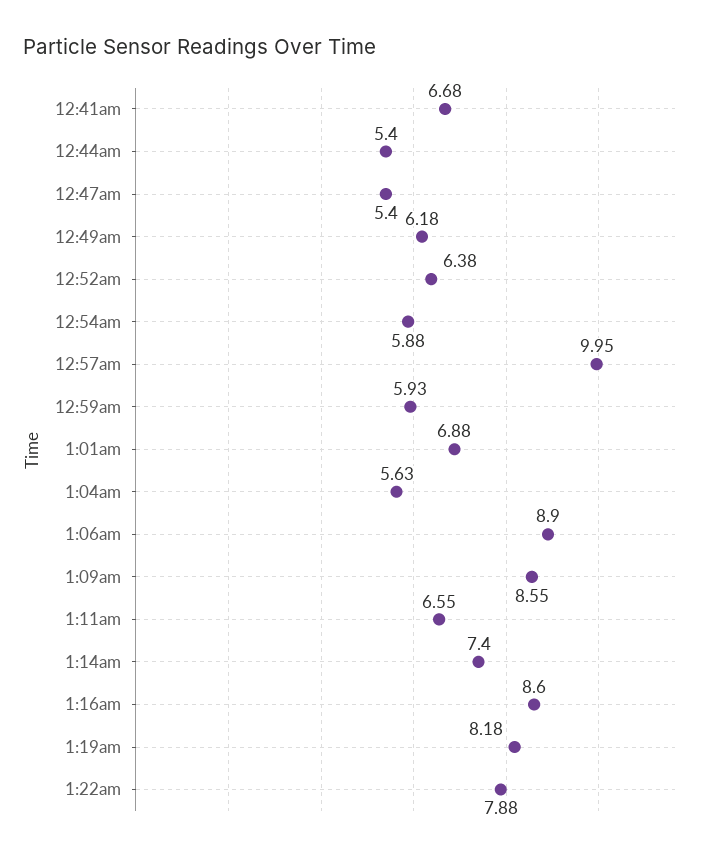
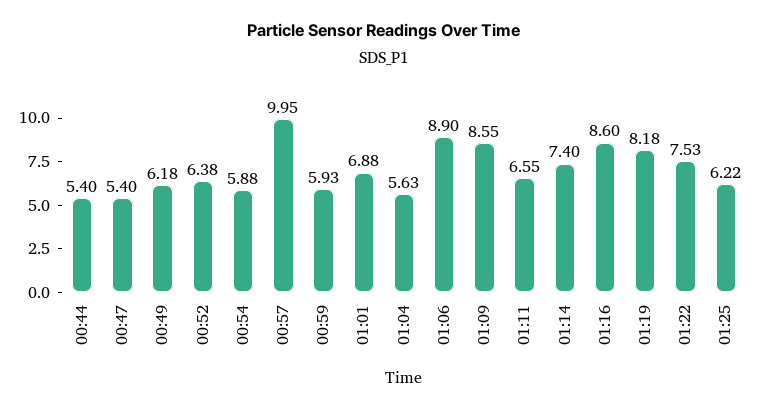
12:41am: 6.68 -> none
1:22am: 7.88 -> 7.53
01:25: none -> 6.22

